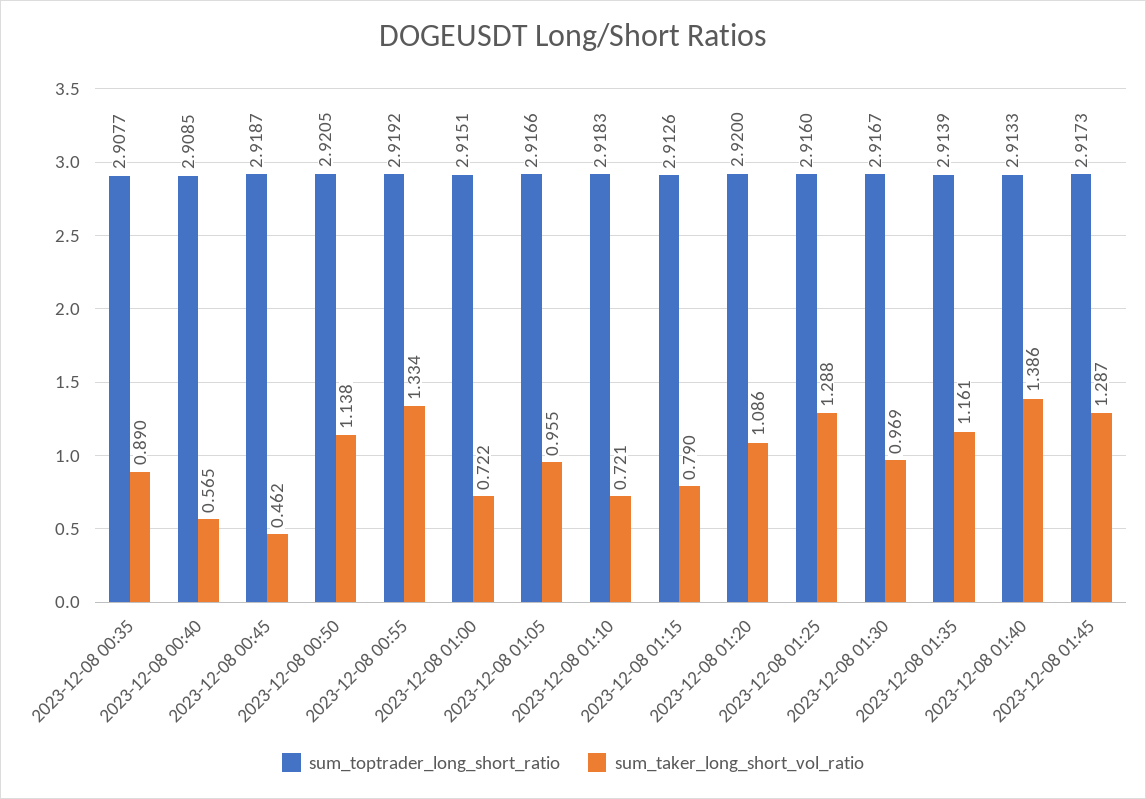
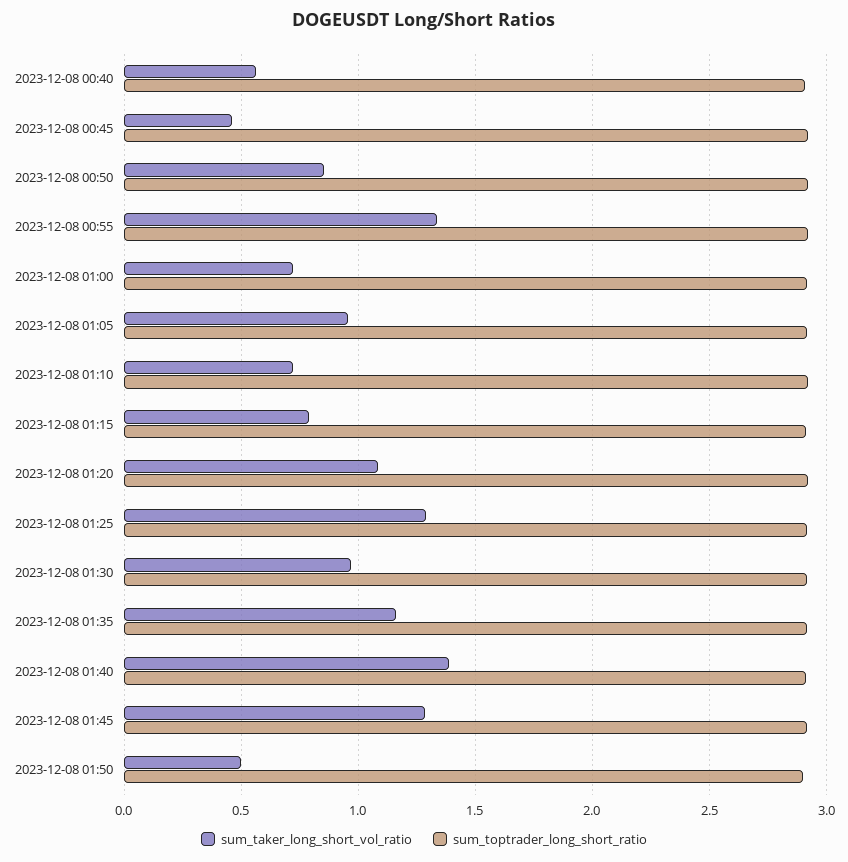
sum_toptrader_long_short_ratio, 2023-12-08 00:35: 2.9077 -> none
sum_taker_long_short_vol_ratio, 2023-12-08 00:35: 0.89 -> none
sum_taker_long_short_vol_ratio, 2023-12-08 00:50: 1.138 -> 0.85
sum_taker_long_short_vol_ratio, 2023-12-08 01:50: none -> 0.5
sum_toptrader_long_short_ratio, 2023-12-08 01:50: none -> 2.9

